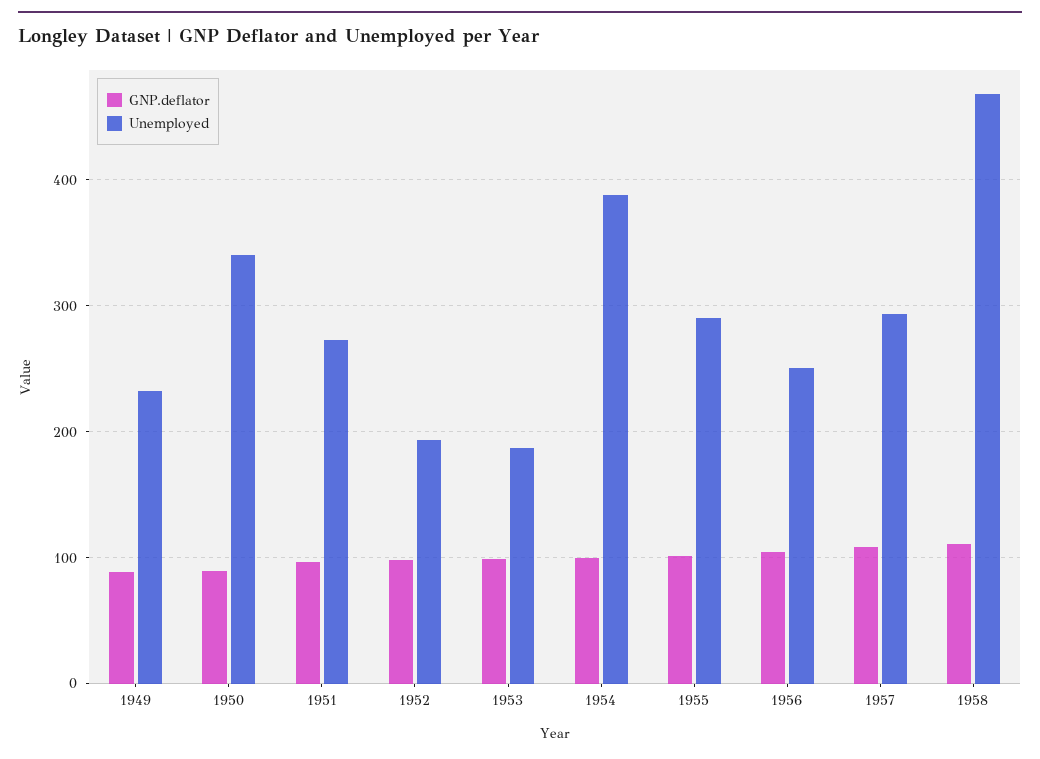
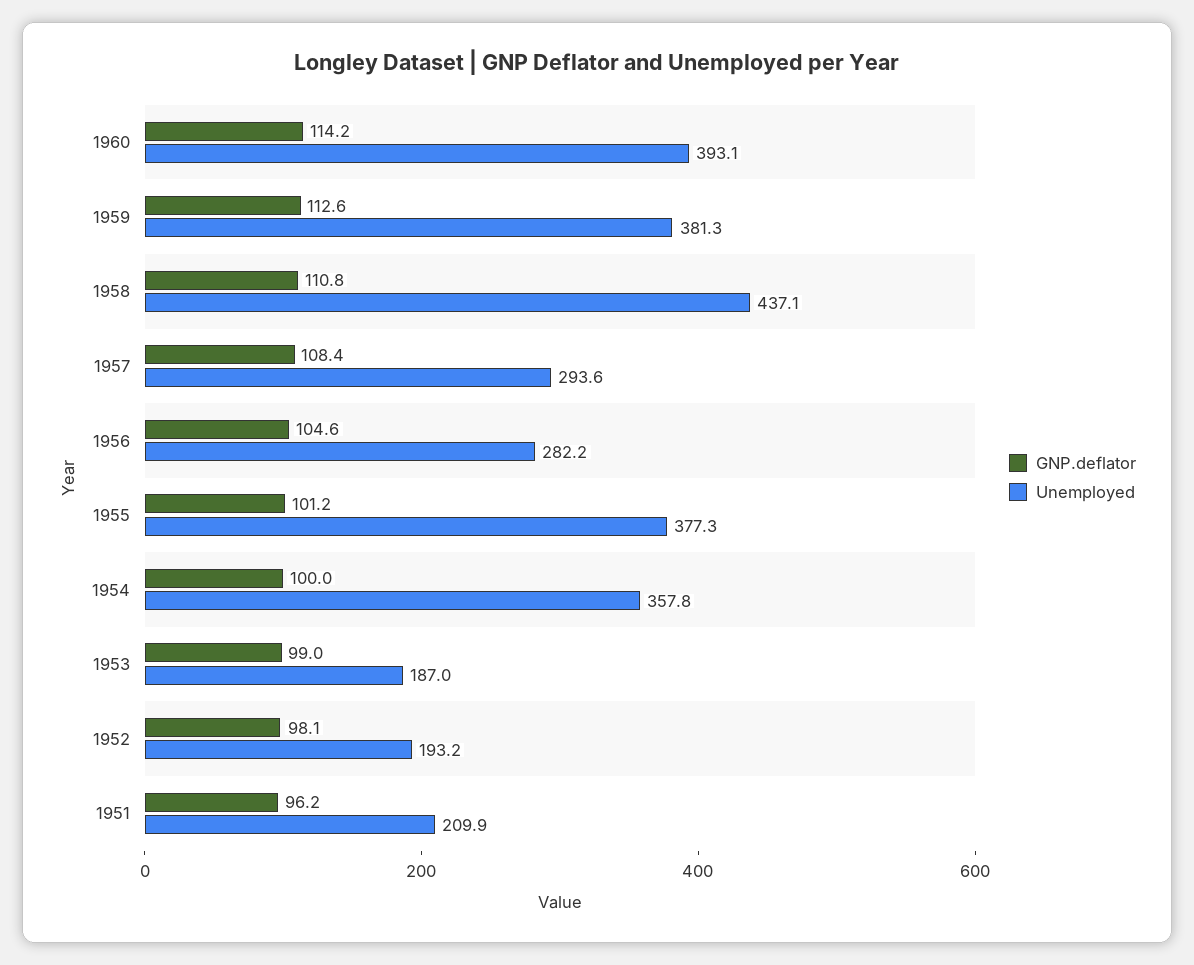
GNP.deflator, 1949: 90 -> none
Unemployed, 1949: 230 -> none
GNP.deflator, 1950: 90 -> none
Unemployed, 1950: 340 -> none
Unemployed, 1951: 270 -> 209.9
Unemployed, 1954: 390 -> 357.8
Unemployed, 1955: 290 -> 377.3
Unemployed, 1956: 250 -> 282.2
Unemployed, 1958: 470 -> 437.1
GNP.deflator, 1960: none -> 114.2
Unemployed, 1960: none -> 393.1
GNP.deflator, 1959: none -> 112.6
Unemployed, 1959: none -> 381.3

